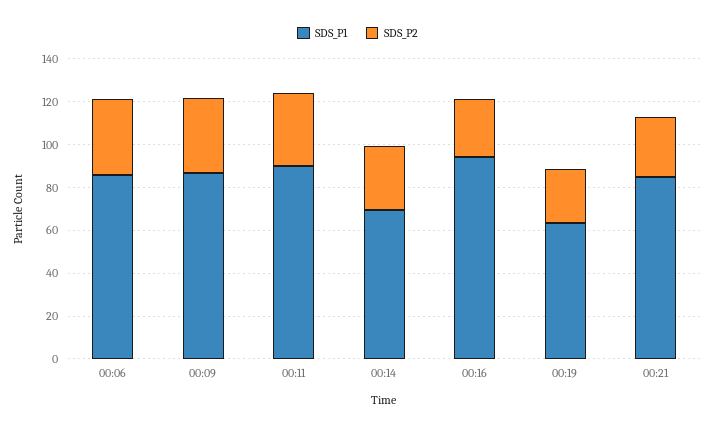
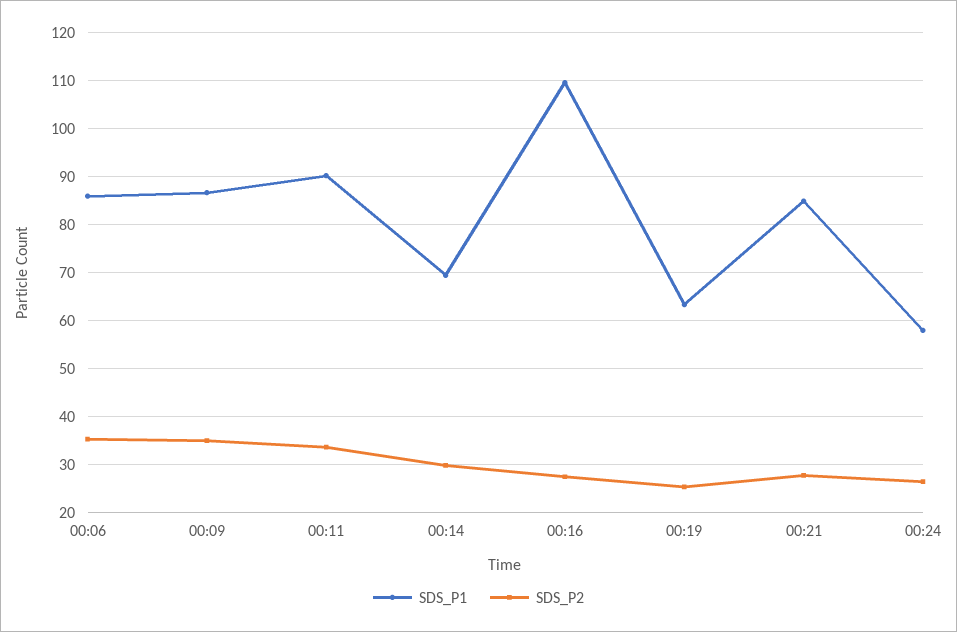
SDS_P1, 00:16: 95 -> 110
SDS_P1, 00:24: none -> 58
SDS_P2, 00:24: none -> 26

